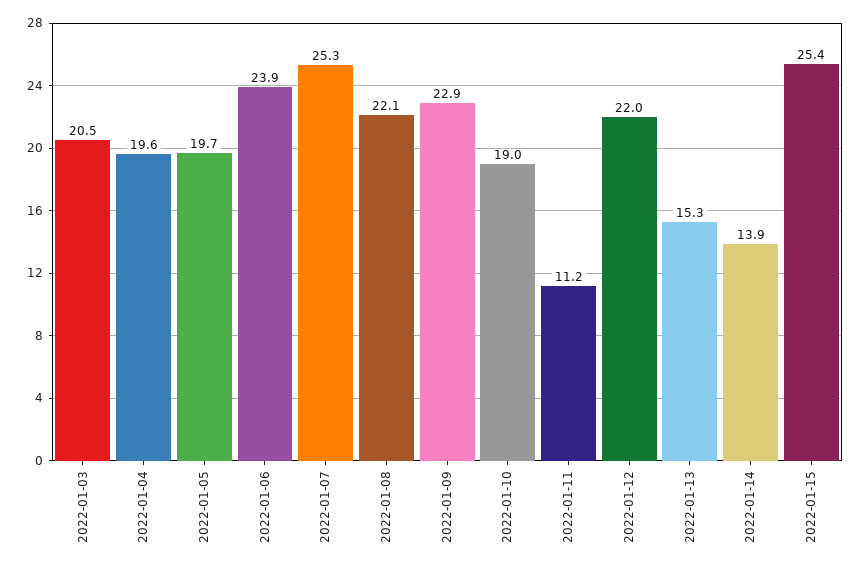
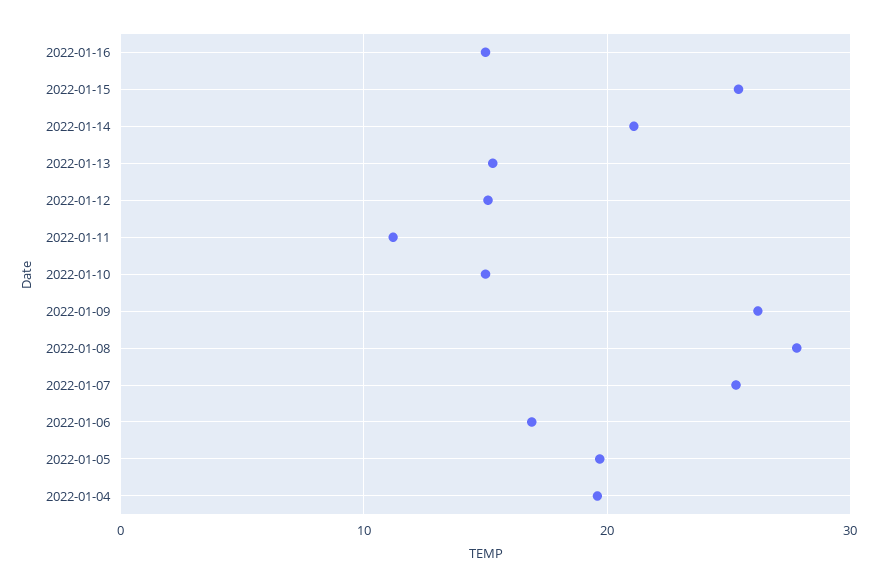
2022-01-03: 20.5 -> none
2022-01-06: 23.9 -> 17
2022-01-08: 22.1 -> 28
2022-01-09: 22.9 -> 26
2022-01-10: 19 -> 15
2022-01-12: 22 -> 15
2022-01-14: 13.9 -> 21
2022-01-16: none -> 15

